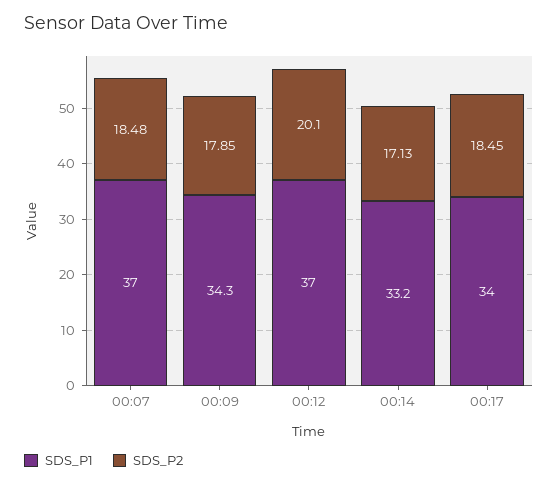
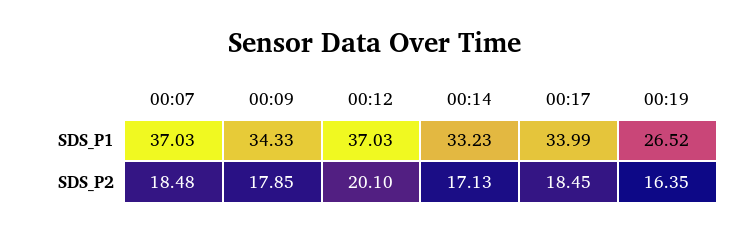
SDS_P1, 00:19: none -> 26.52
SDS_P2, 00:19: none -> 16.35

